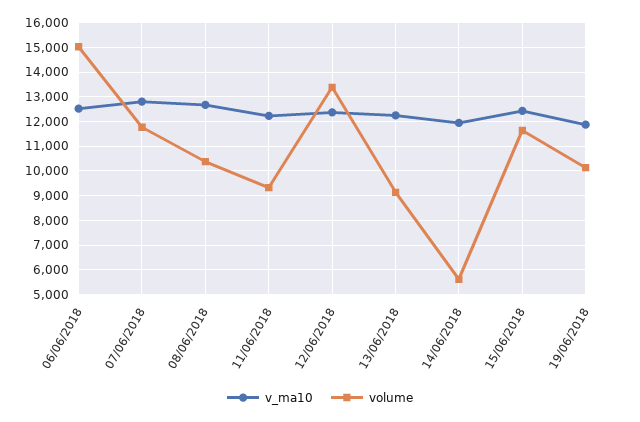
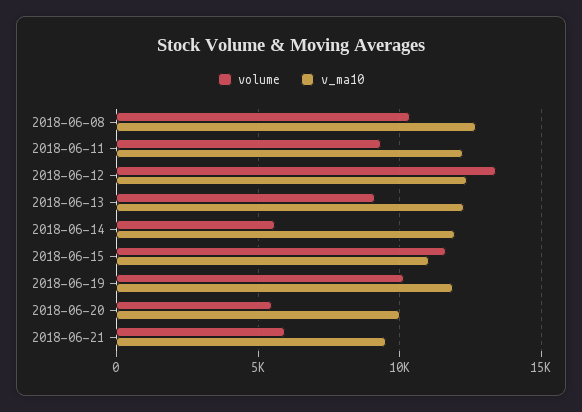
v_ma10, 06/06/2018: 12500 -> none
volume, 06/06/2018: 15000 -> none
v_ma10, 07/06/2018: 12750 -> none
volume, 07/06/2018: 11750 -> none
v_ma10, 15/06/2018: 12500 -> 11000
volume, 2018-06-20: none -> 5500
v_ma10, 2018-06-20: none -> 10000
volume, 2018-06-21: none -> 6000
v_ma10, 2018-06-21: none -> 9500

